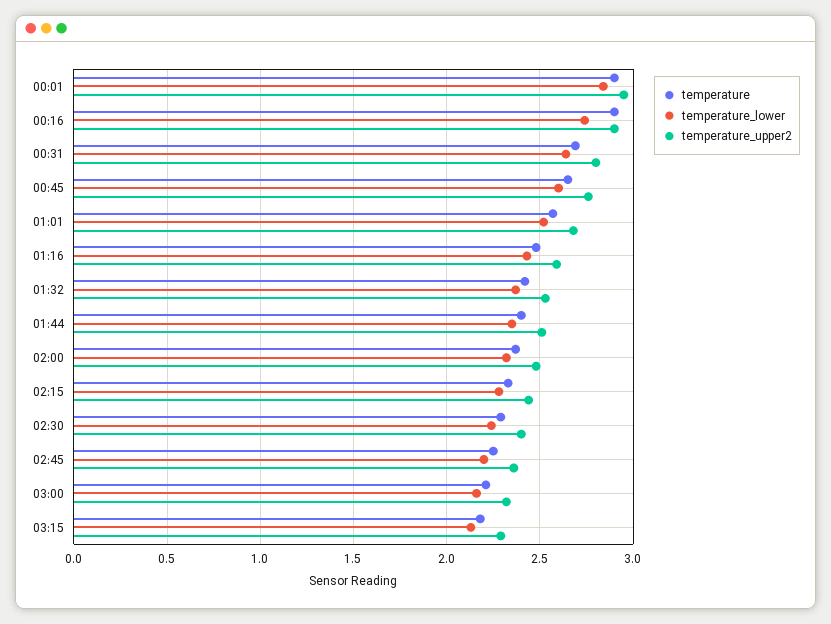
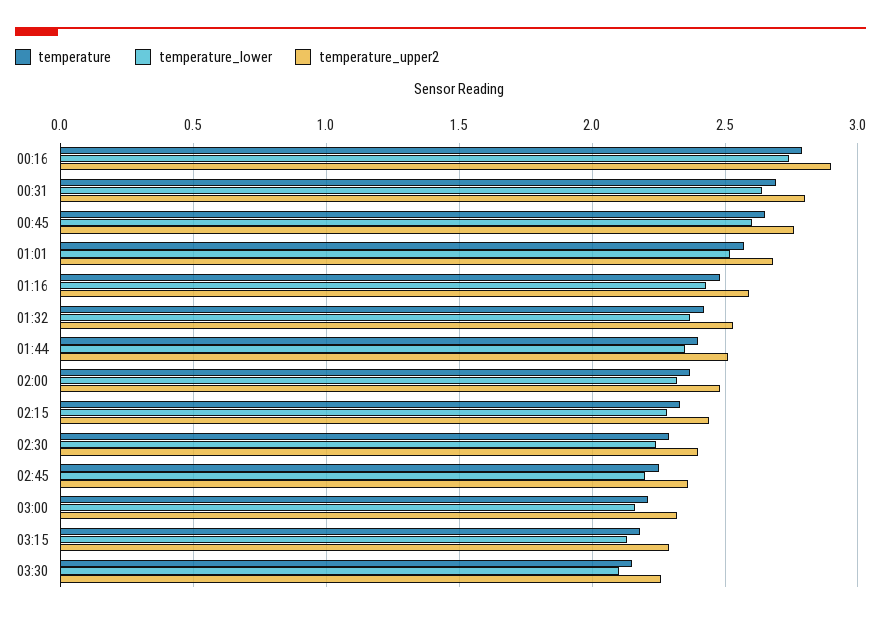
temperature, 00:01: 2.9 -> none
temperature_lower, 00:01: 2.85 -> none
temperature_upper2, 00:01: 2.95 -> none
temperature, 00:16: 2.9 -> 2.8
temperature, 03:30: none -> 2.15
temperature_lower, 03:30: none -> 2.1
temperature_upper2, 03:30: none -> 2.25

